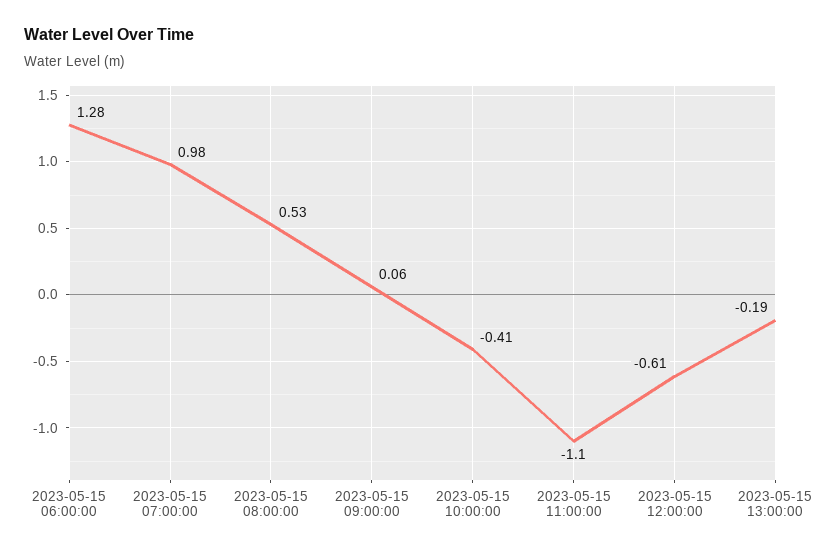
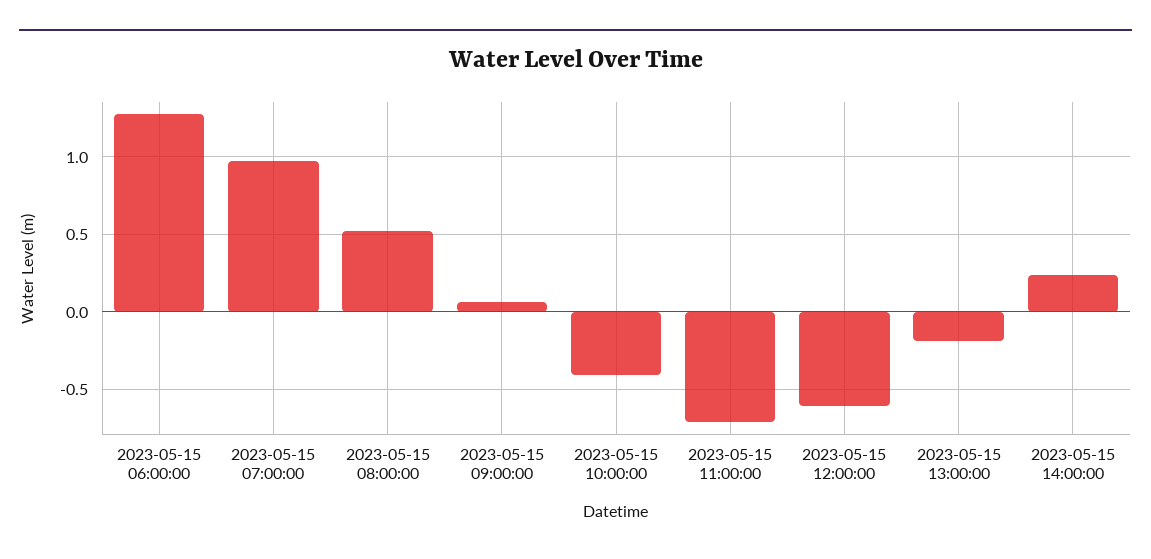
2023-05-15 11:00:00: -1.1 -> -0.7
2023-05-15 14:00:00: none -> 0.25

